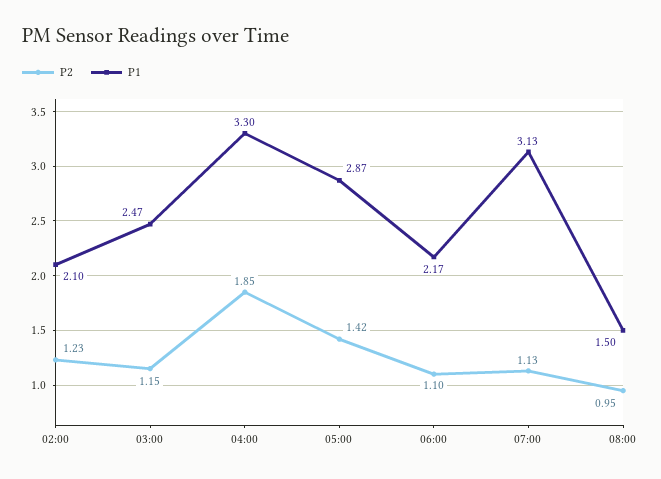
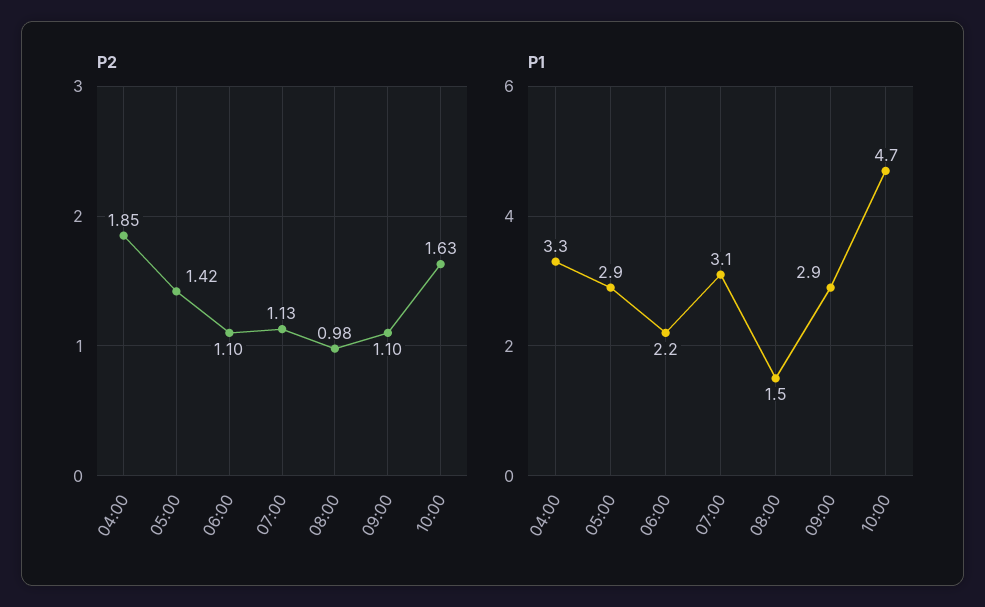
P2, 02:00: 1.23 -> none
P1, 02:00: 2.1 -> none
P2, 03:00: 1.15 -> none
P1, 03:00: 2.47 -> none
P2, 08:00: 0.95 -> 0.98
P2, 09:00: none -> 1.1
P2, 10:00: none -> 1.63
P1, 09:00: none -> 2.9
P1, 10:00: none -> 4.7

